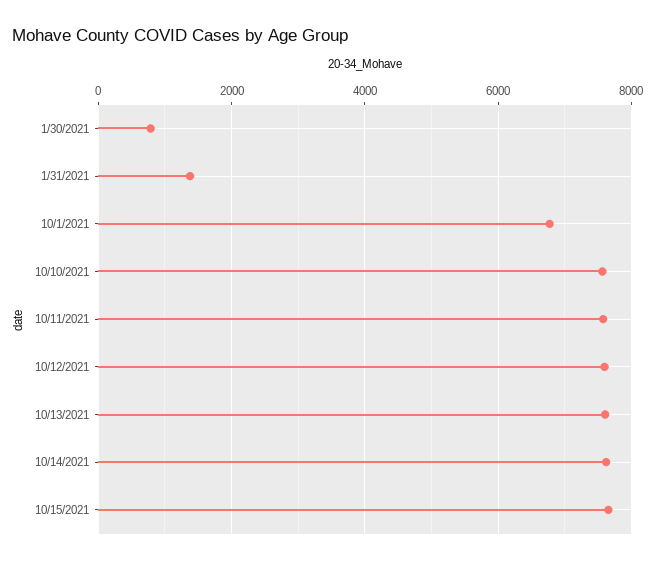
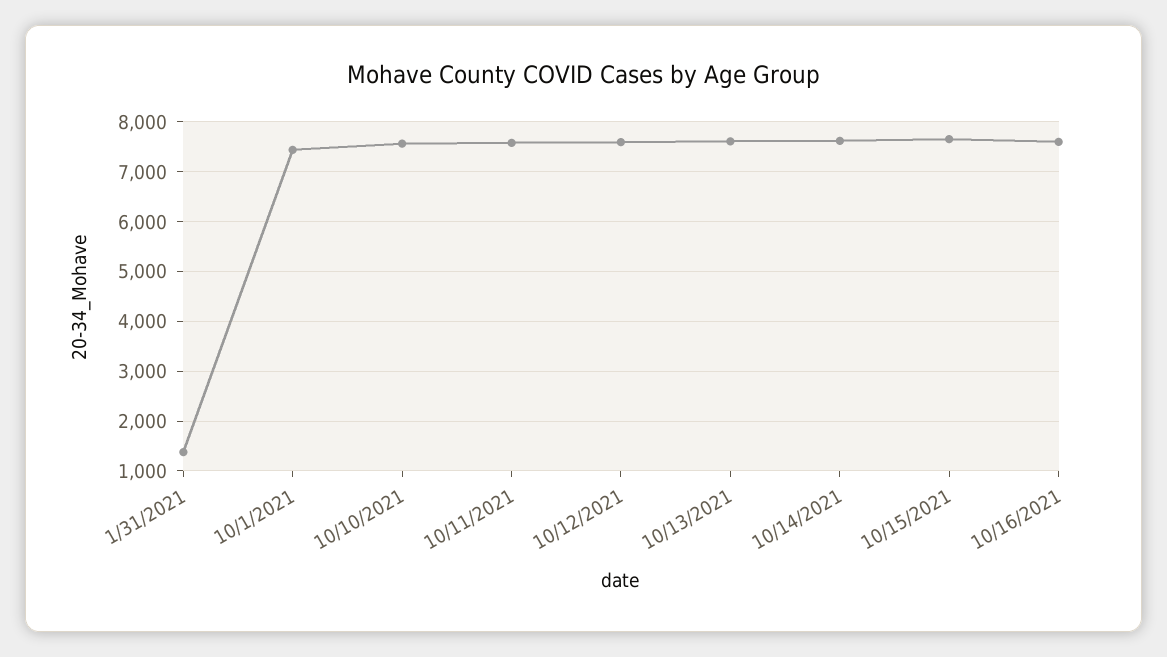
1/30/2021: 800 -> none
10/1/2021: 6800 -> 7400
10/16/2021: none -> 7600

